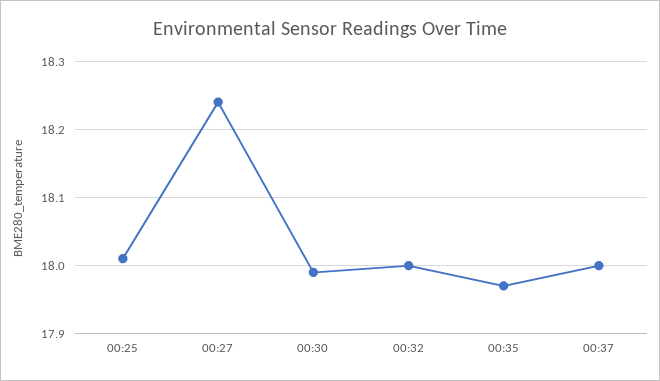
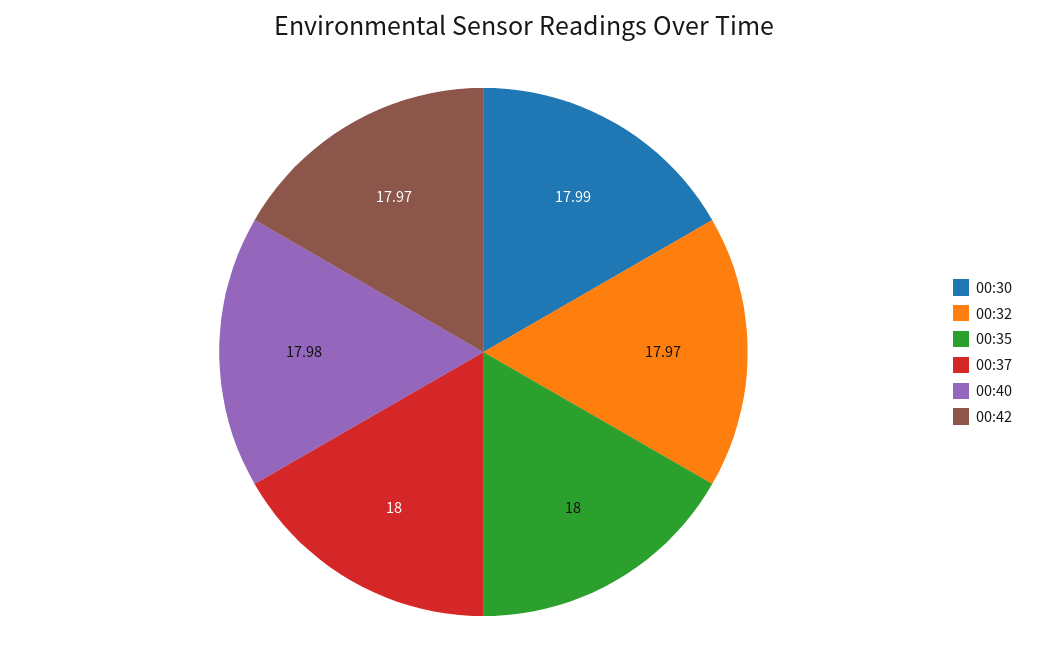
00:25: 18.01 -> none
00:27: 18.24 -> none
00:32: 18 -> 17.97
00:35: 17.97 -> 18
00:40: none -> 17.98
00:42: none -> 17.97

